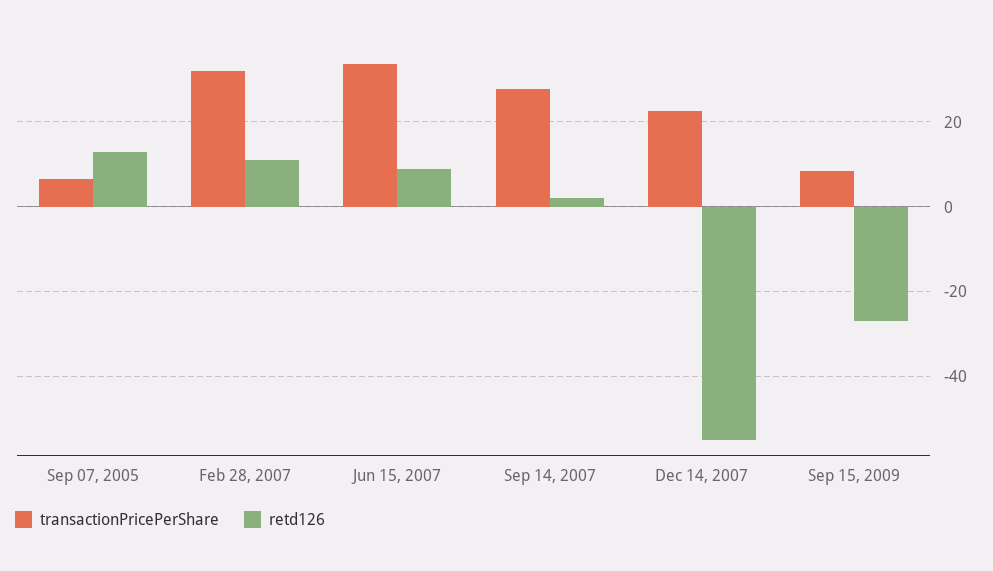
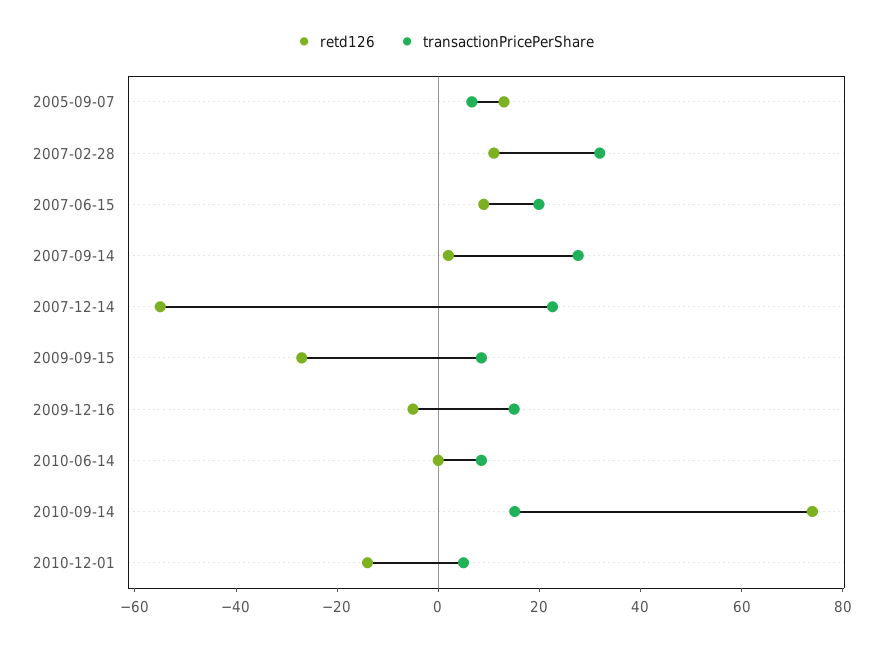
transactionPricePerShare, Jun 15, 2007: 34 -> 20
retd126, 2009-12-16: none -> -5
transactionPricePerShare, 2009-12-16: none -> 15
retd126, 2010-06-14: none -> 0
transactionPricePerShare, 2010-06-14: none -> 10
retd126, 2010-09-14: none -> 75
transactionPricePerShare, 2010-09-14: none -> 15
retd126, 2010-12-01: none -> -15
transactionPricePerShare, 2010-12-01: none -> 5

